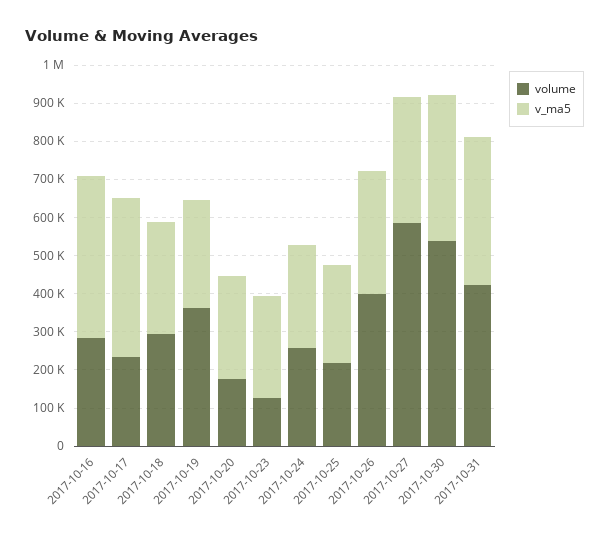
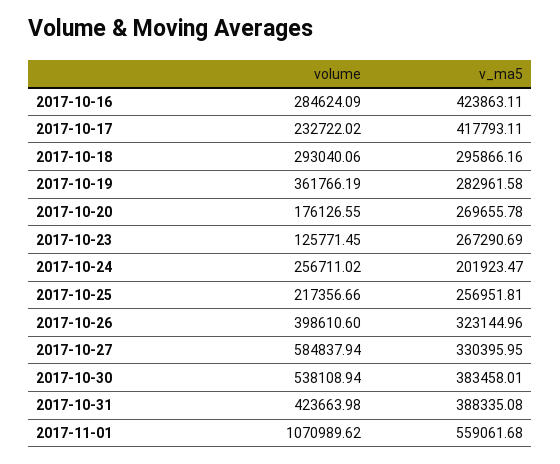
v_ma5, 2017-10-24: 275000 -> 201923.47
volume, 2017-11-01: none -> 1070989.62
v_ma5, 2017-11-01: none -> 559061.68

